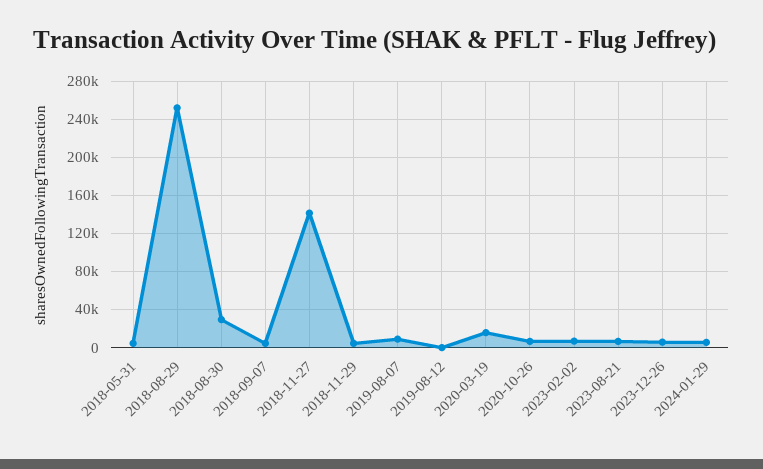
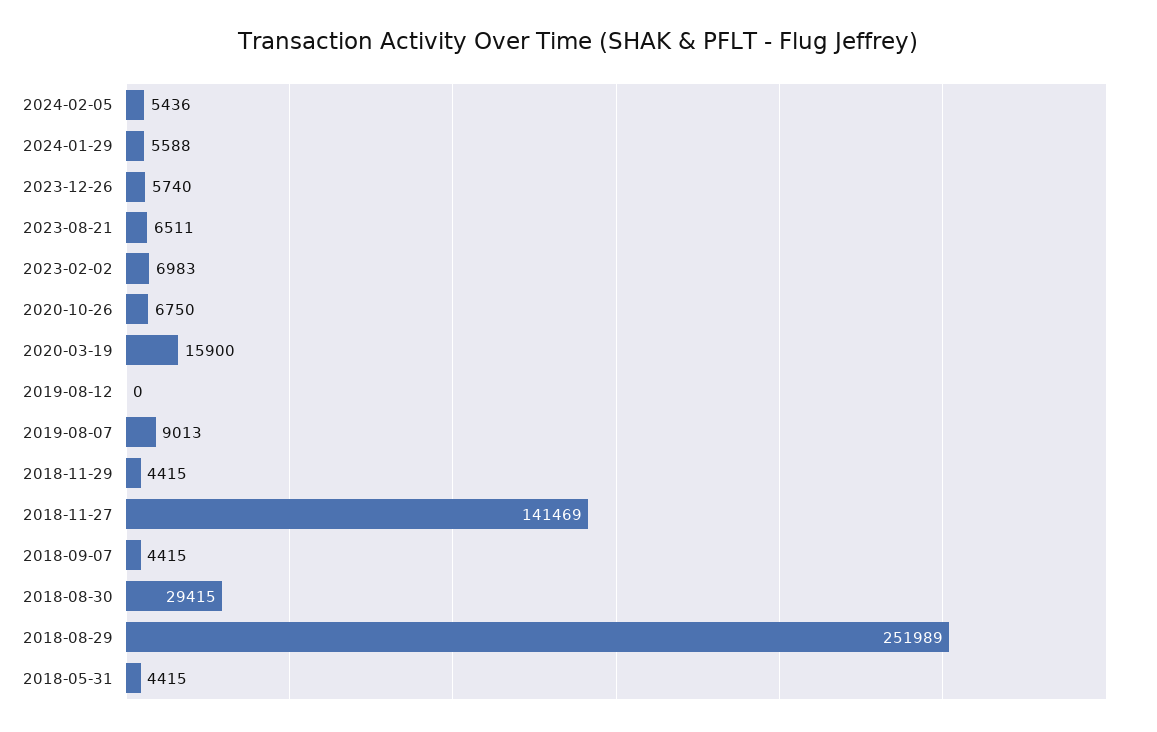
2024-02-05: none -> 5436

